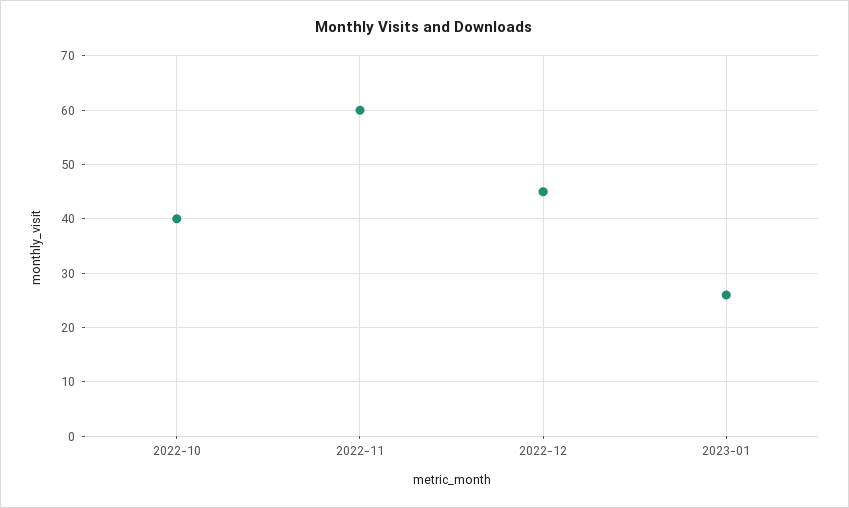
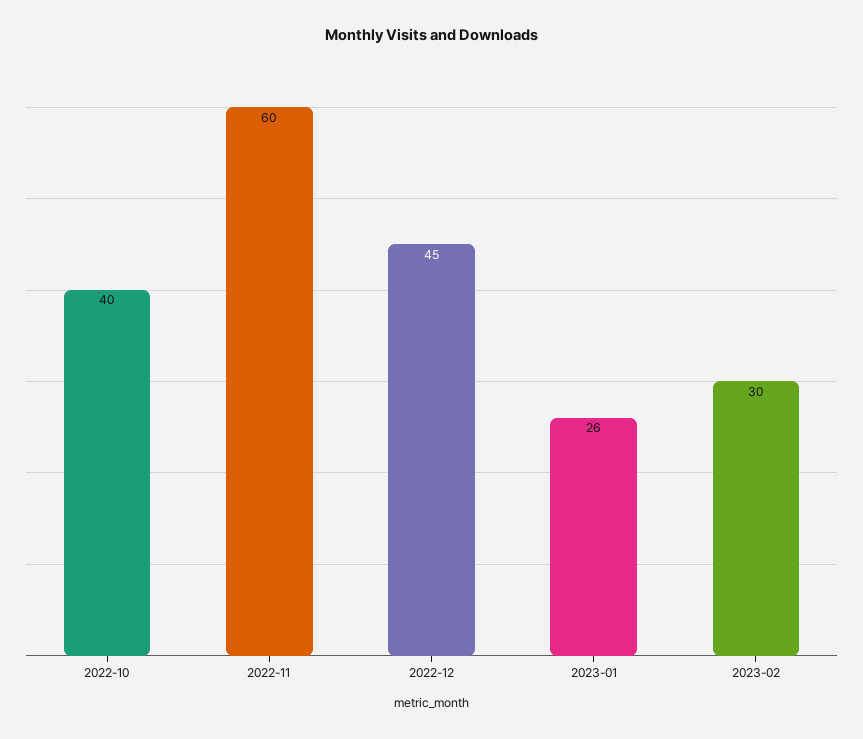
2023-02: none -> 30

